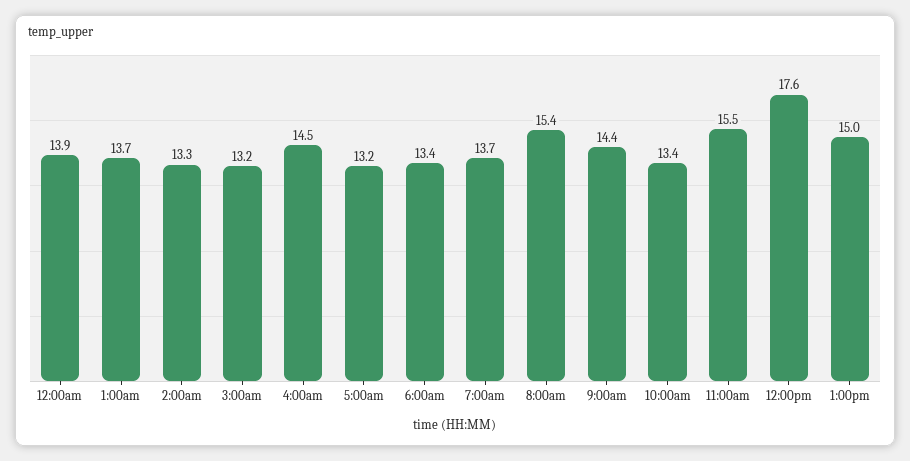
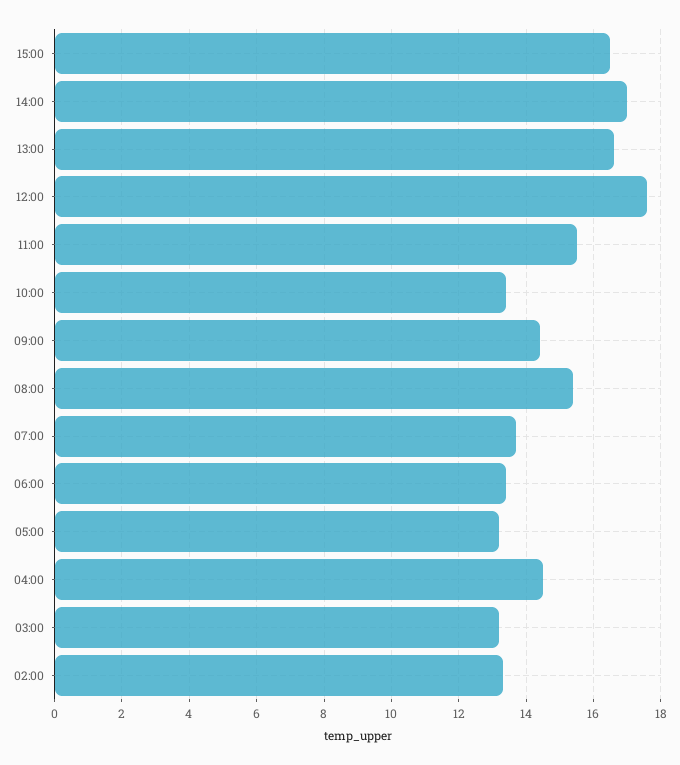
12:00am: 13.9 -> none
1:00am: 13.7 -> none
1:00pm: 15 -> 16.5
15:00: none -> 16.5
14:00: none -> 17

